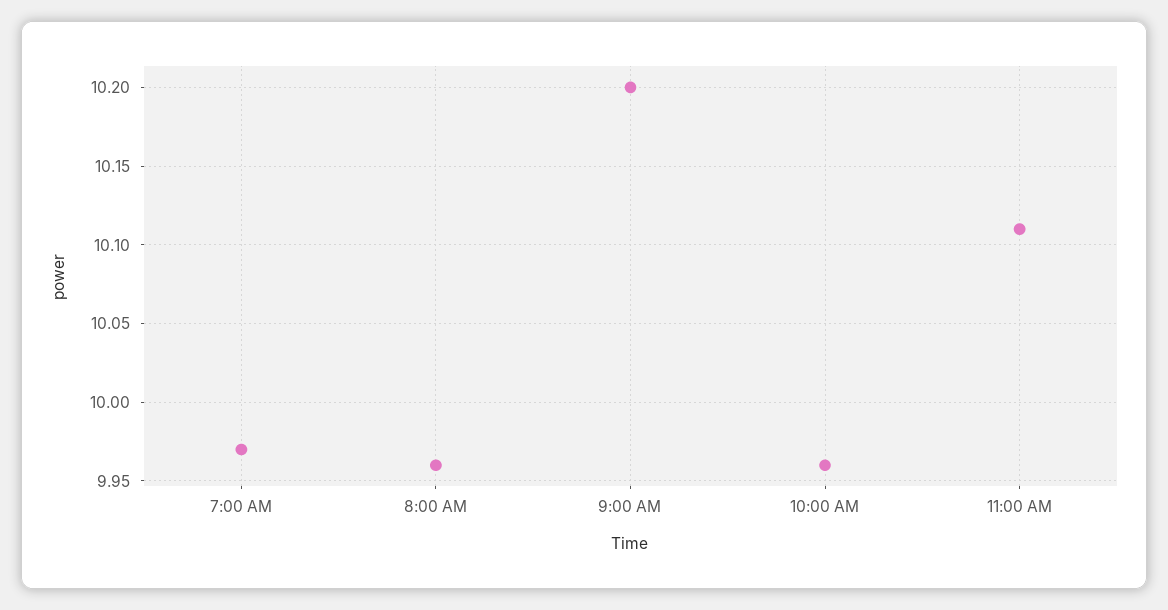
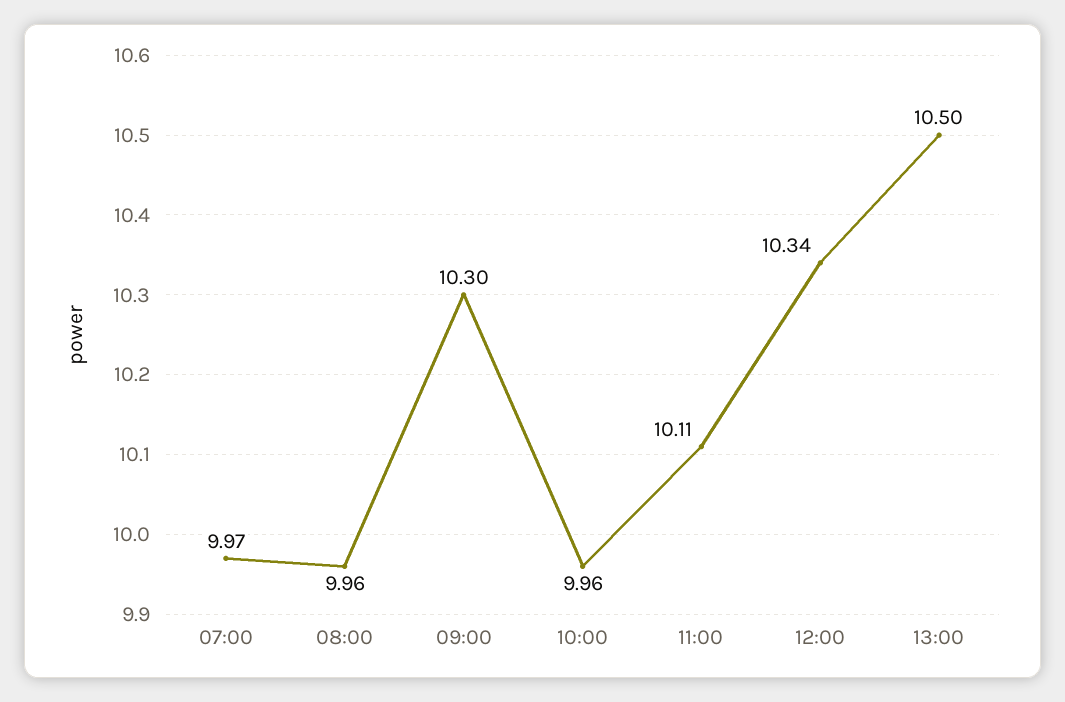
9:00 AM: 10.2 -> 10.3
12:00: none -> 10.34
13:00: none -> 10.5

